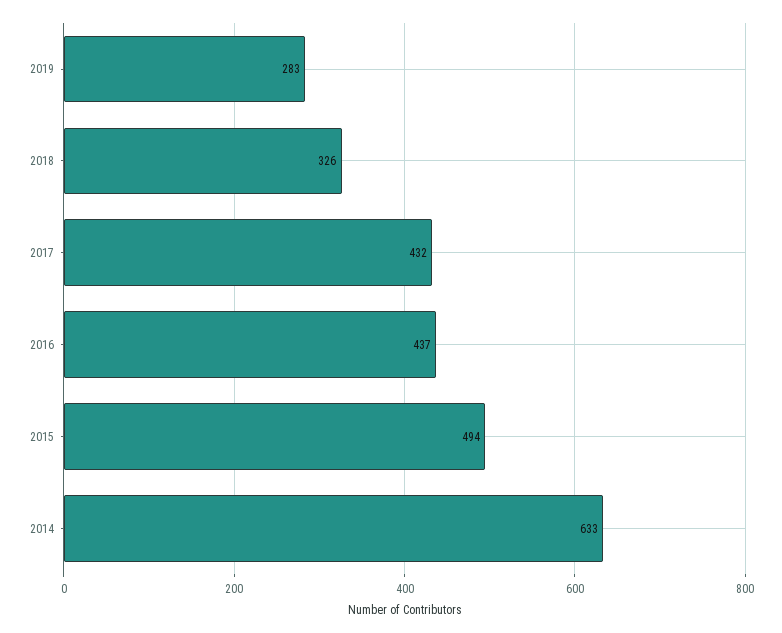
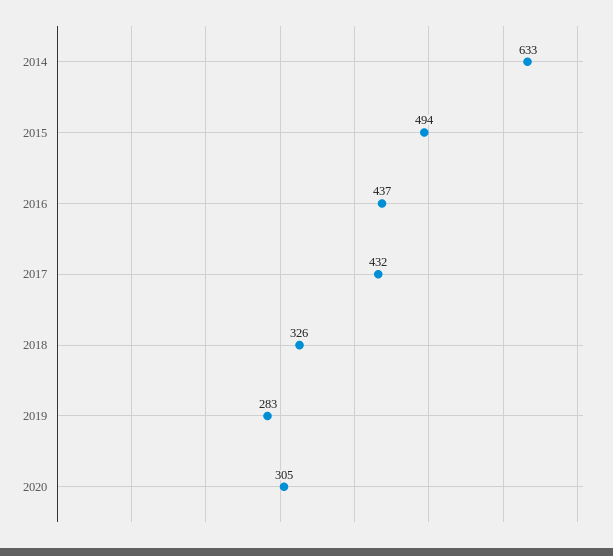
2020: none -> 305

